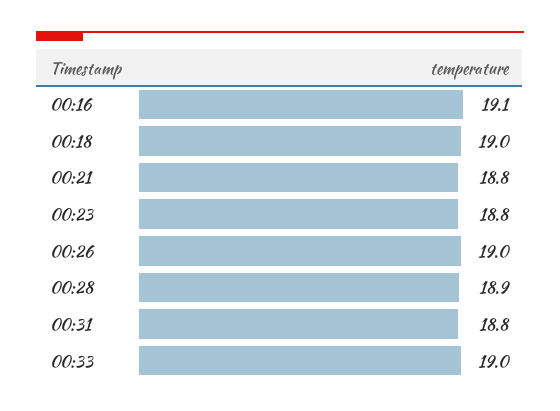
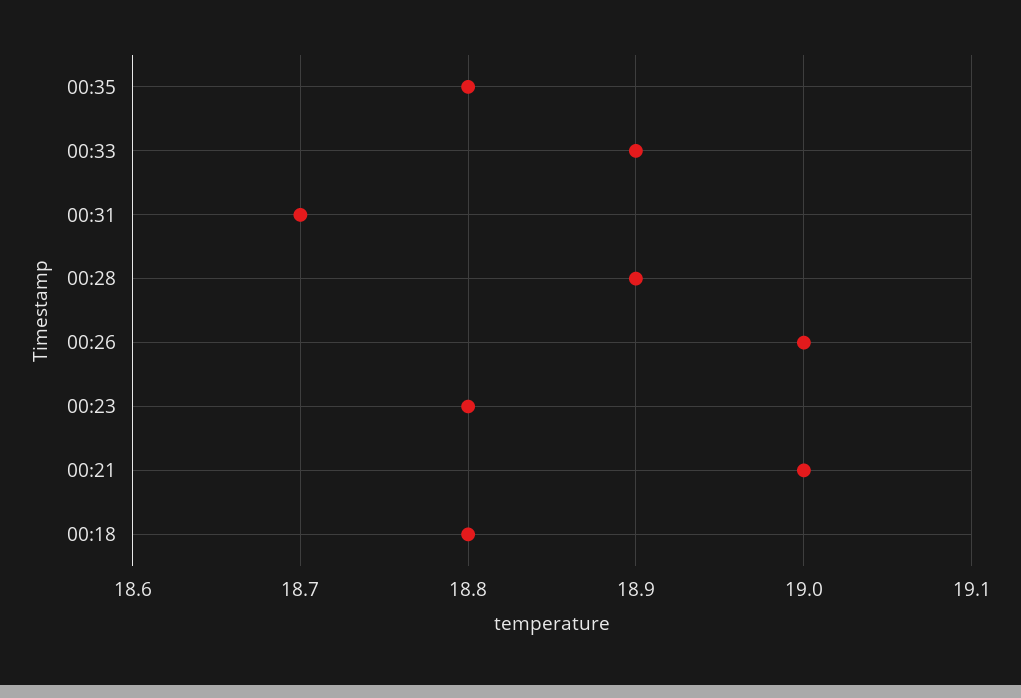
00:16: 19.1 -> none
00:18: 19 -> 18.8
00:21: 18.8 -> 19
00:31: 18.8 -> 18.7
00:33: 19 -> 18.9
00:35: none -> 18.8

